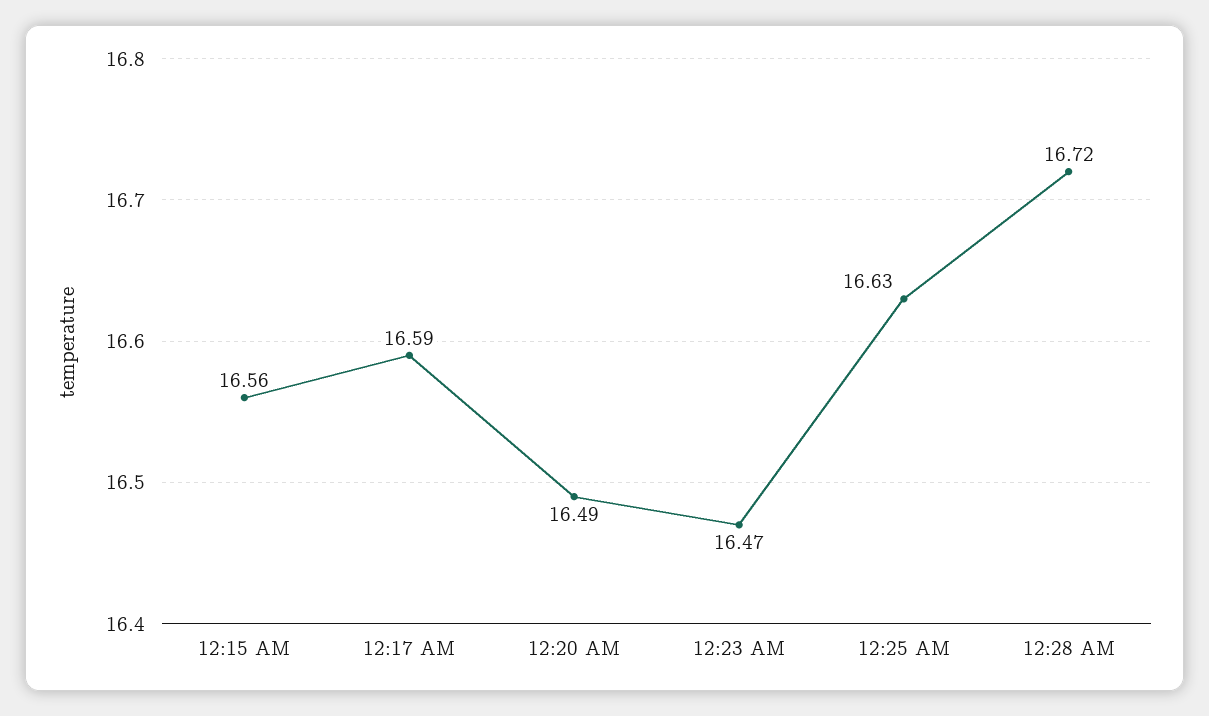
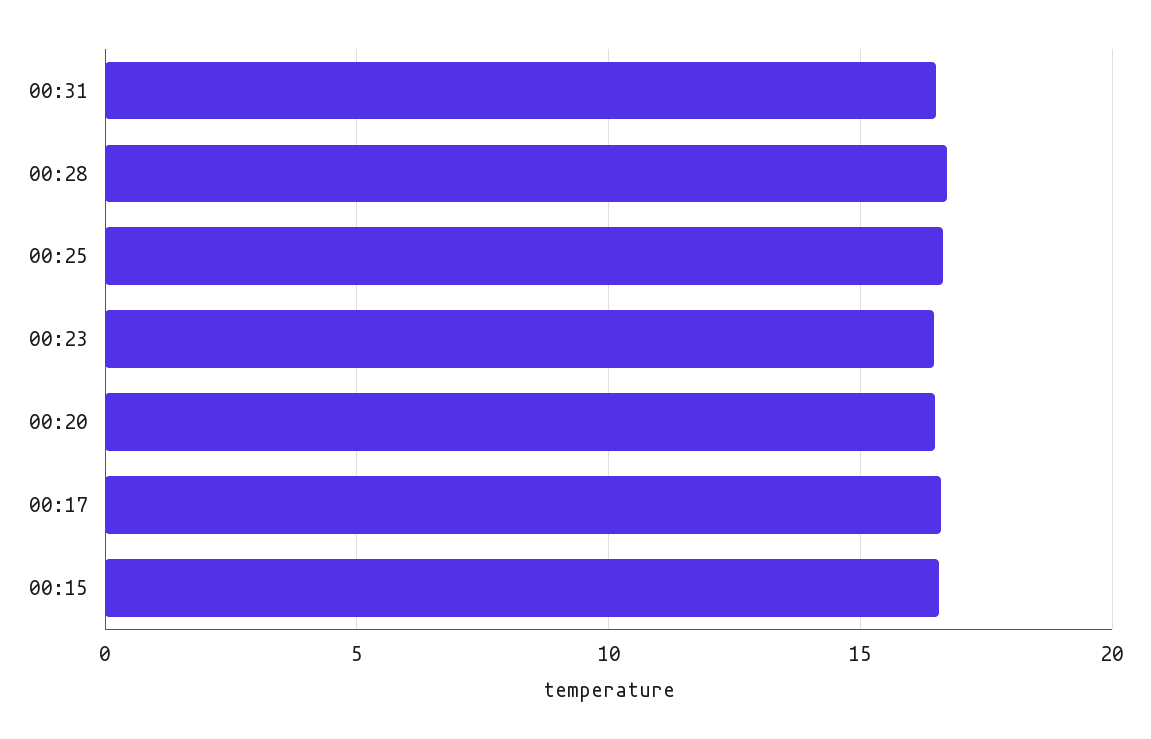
00:31: none -> 16.5

